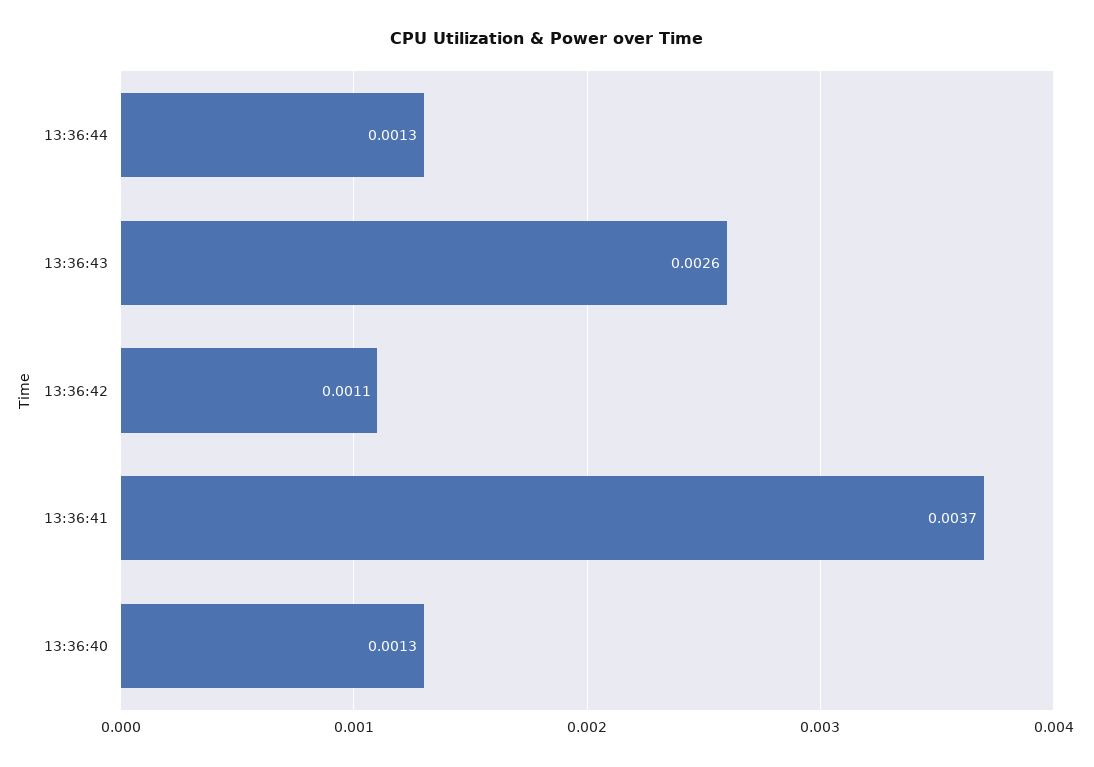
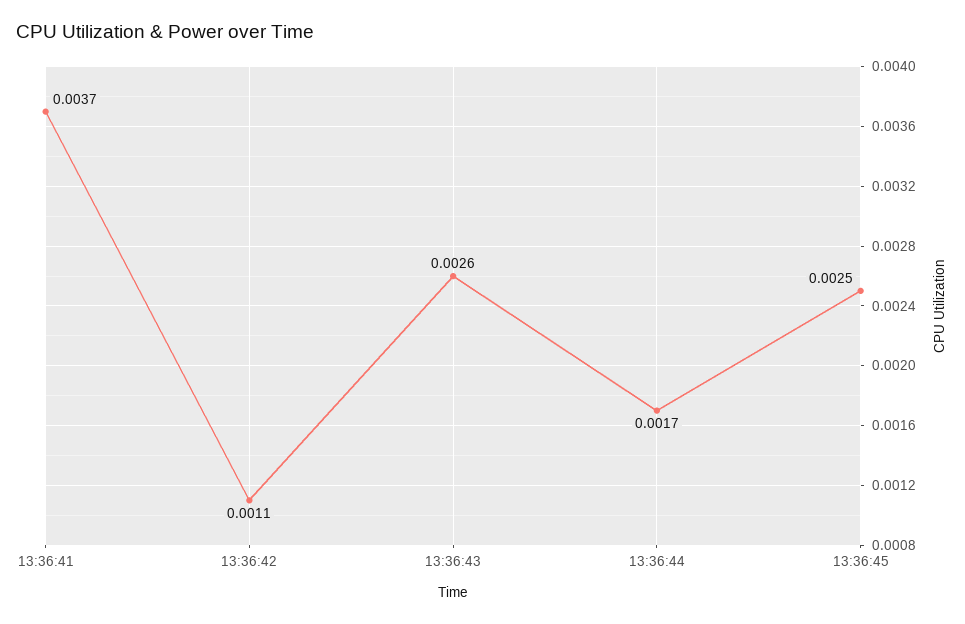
13:36:44: 0.0013 -> 0.0017
13:36:40: 0.0013 -> none
13:36:45: none -> 0.0025

